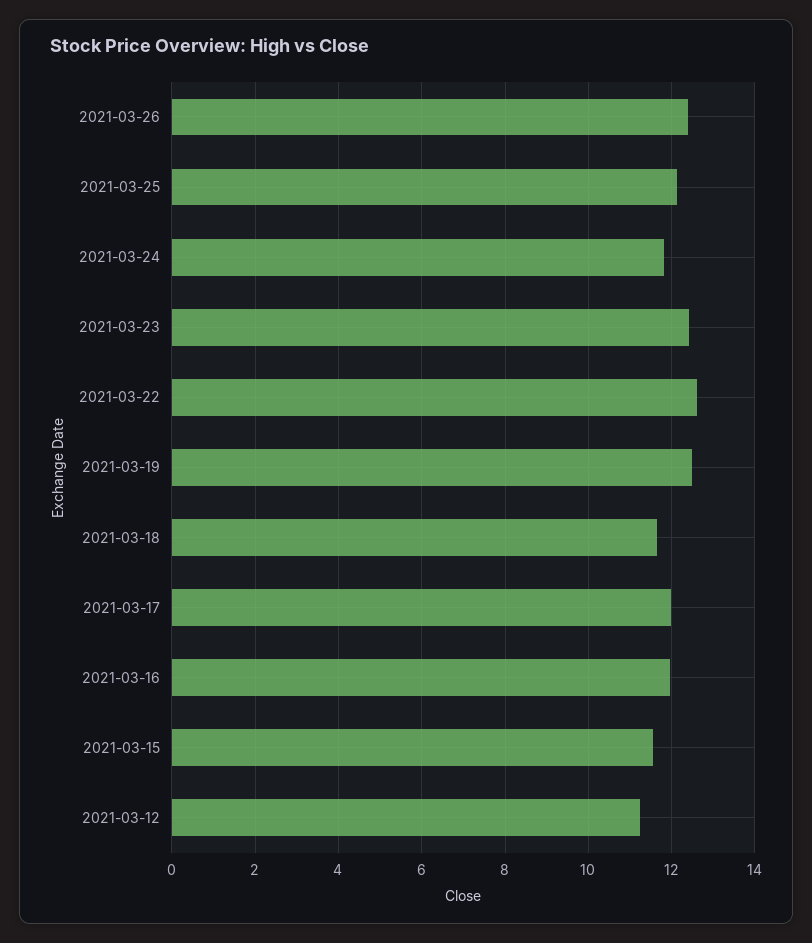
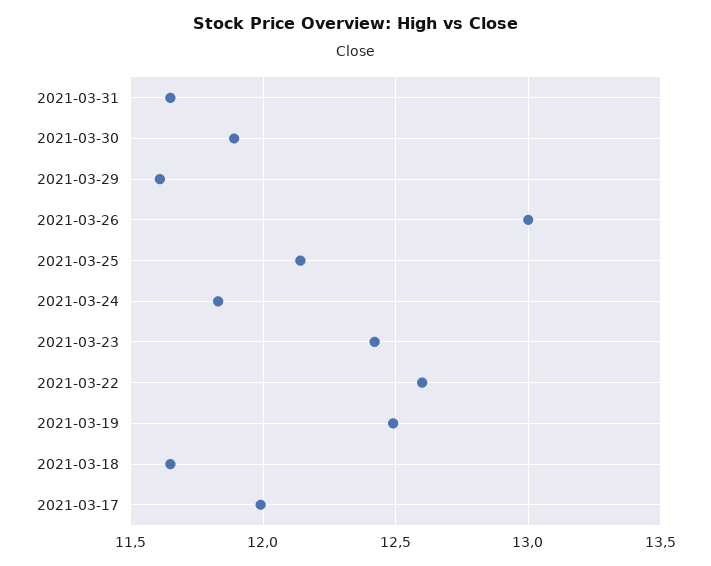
2021-03-26: 12.4 -> 13
2021-03-16: 12 -> none
2021-03-15: 11.6 -> none
2021-03-12: 11.2 -> none
2021-03-31: none -> 11.65
2021-03-30: none -> 11.9
2021-03-29: none -> 11.6

